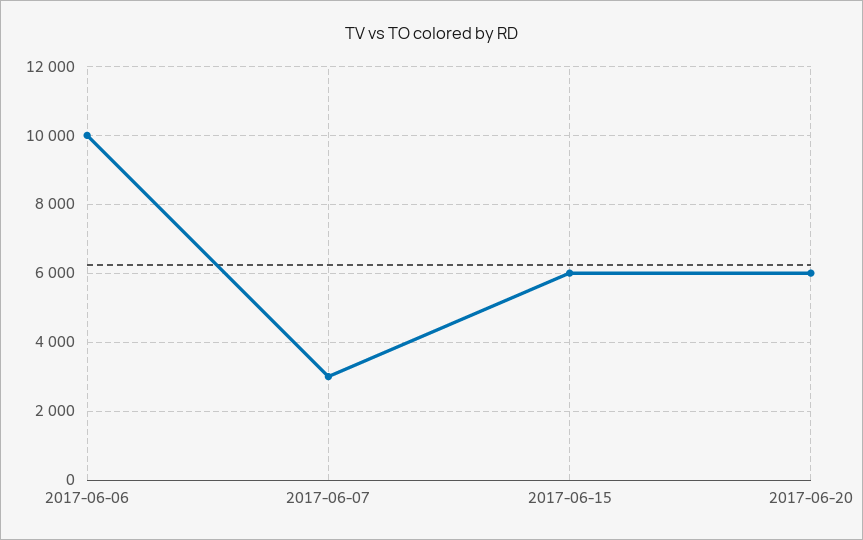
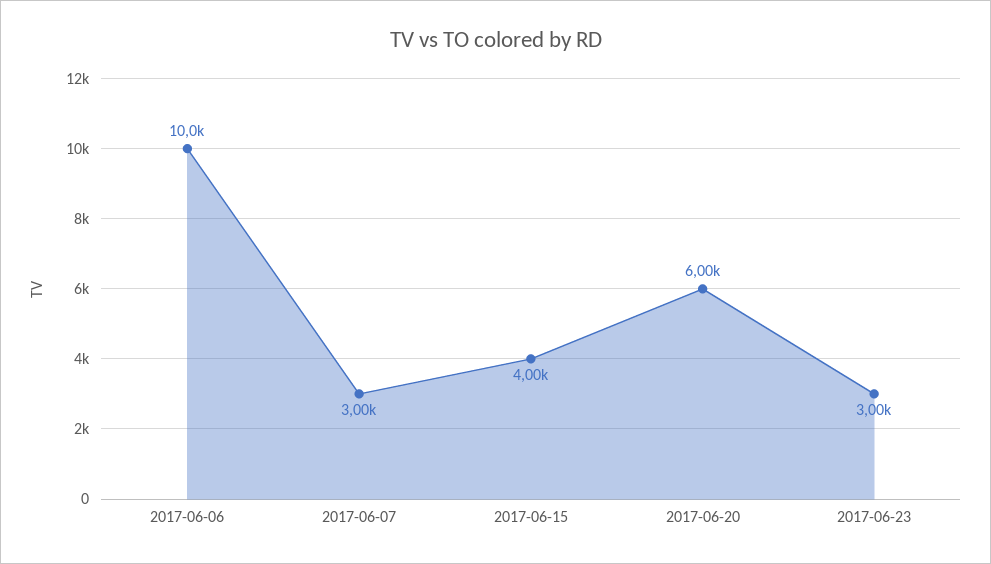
2017-06-15: 6000 -> 4000
2017-06-23: none -> 3000

